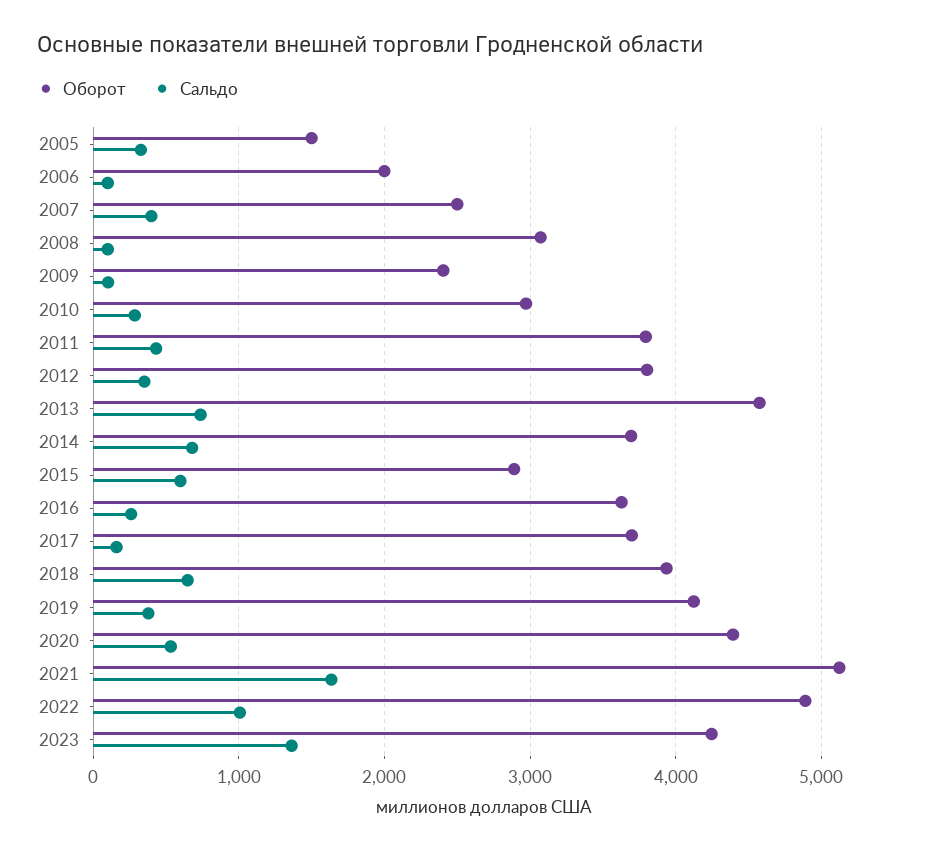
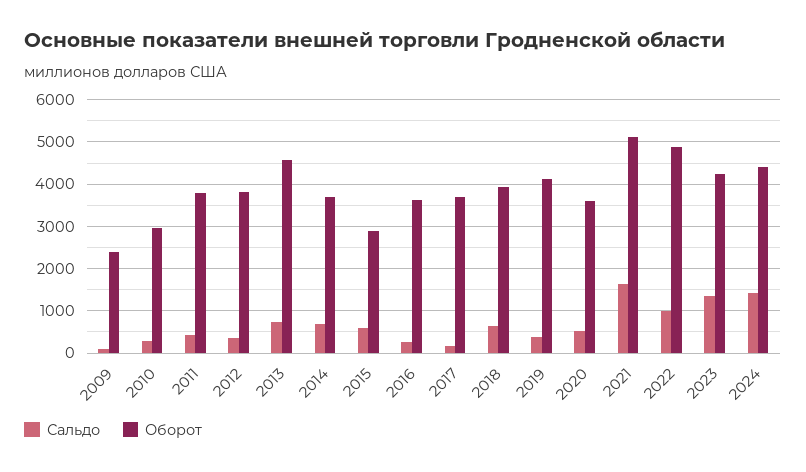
Оборот, 2005: 1500 -> none
Сальдо, 2005: 300 -> none
Оборот, 2006: 2000 -> none
Сальдо, 2006: 100 -> none
Оборот, 2007: 2500 -> none
Сальдо, 2007: 400 -> none
Оборот, 2008: 3100 -> none
Сальдо, 2008: 100 -> none
Оборот, 2020: 4400 -> 3600
Сальдо, 2024: none -> 1400
Оборот, 2024: none -> 4400

